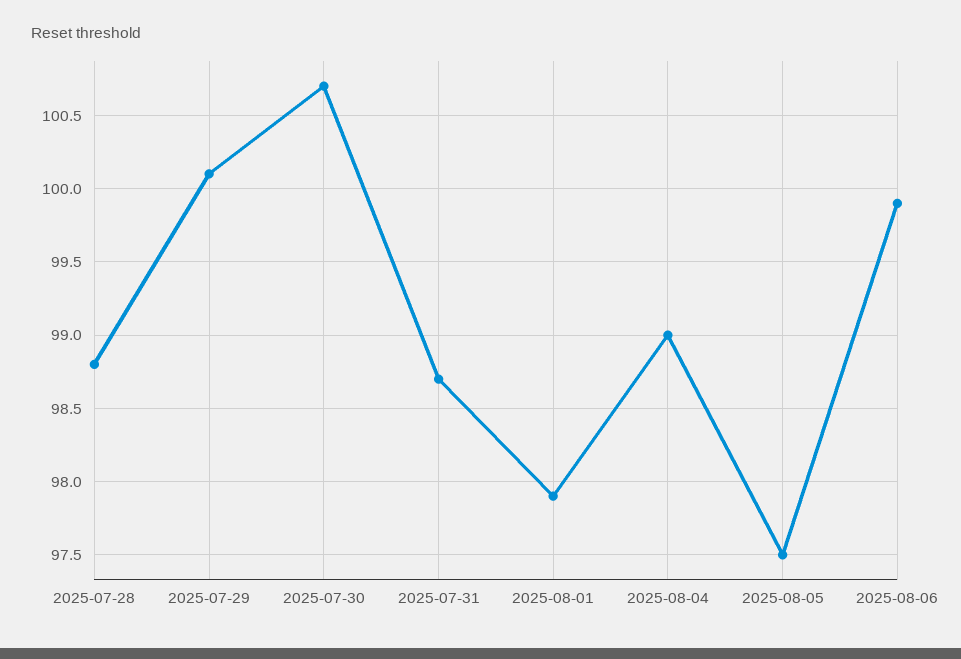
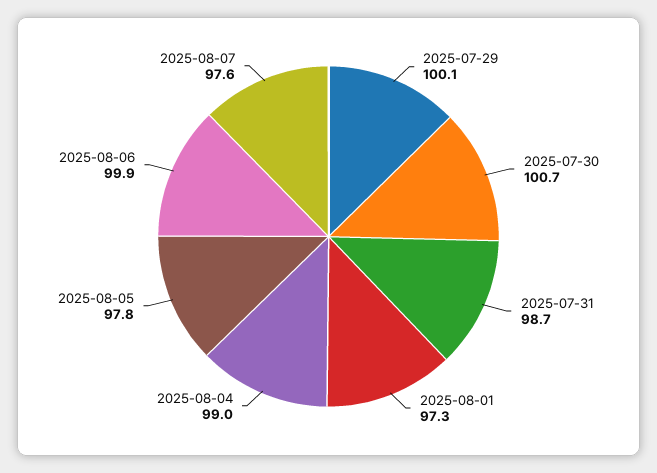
2025-07-28: 98.8 -> none
2025-08-01: 97.9 -> 97.3
2025-08-05: 97.5 -> 97.8
2025-08-07: none -> 97.6

